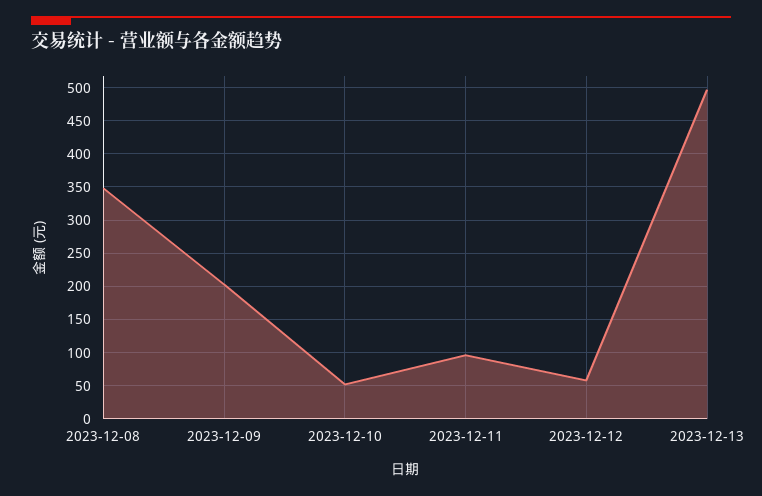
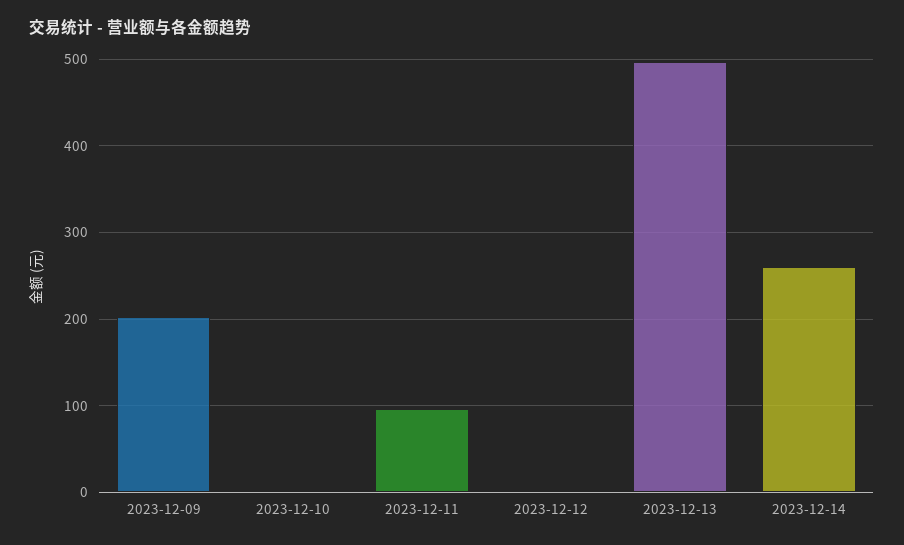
2023-12-08: 350 -> none
2023-12-10: 50 -> 0
2023-12-12: 60 -> 0
2023-12-14: none -> 260

